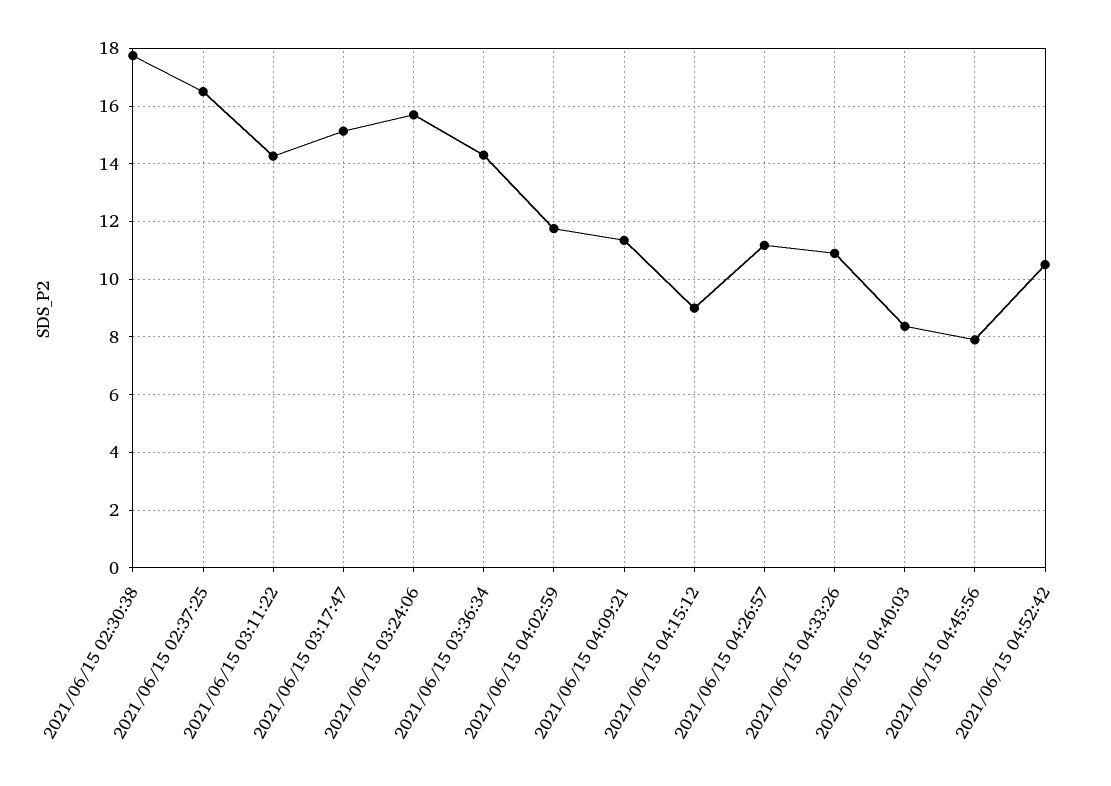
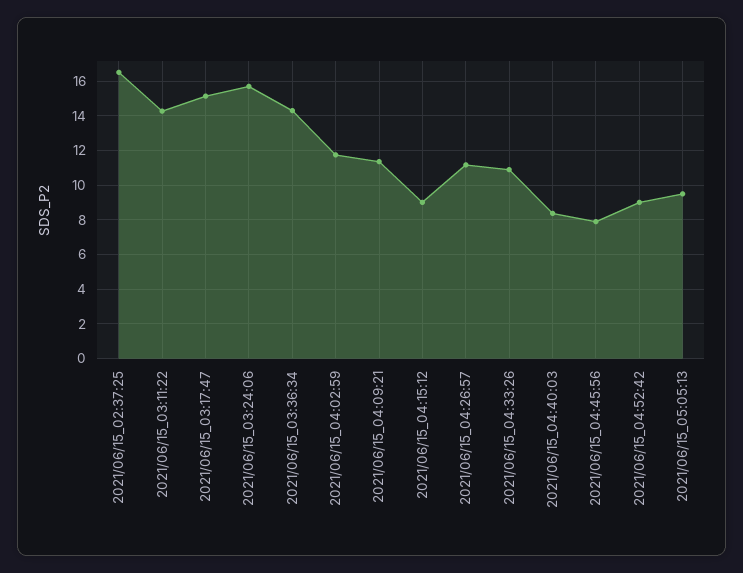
2021/06/15 02:30:38: 17.75 -> none
2021/06/15 04:52:42: 10.5 -> 9
2021/06/15_05:05:13: none -> 9.5

